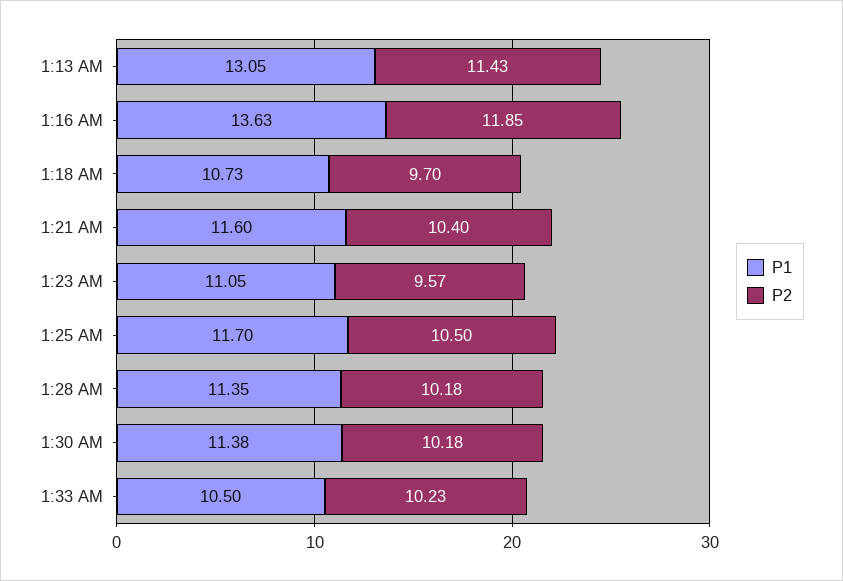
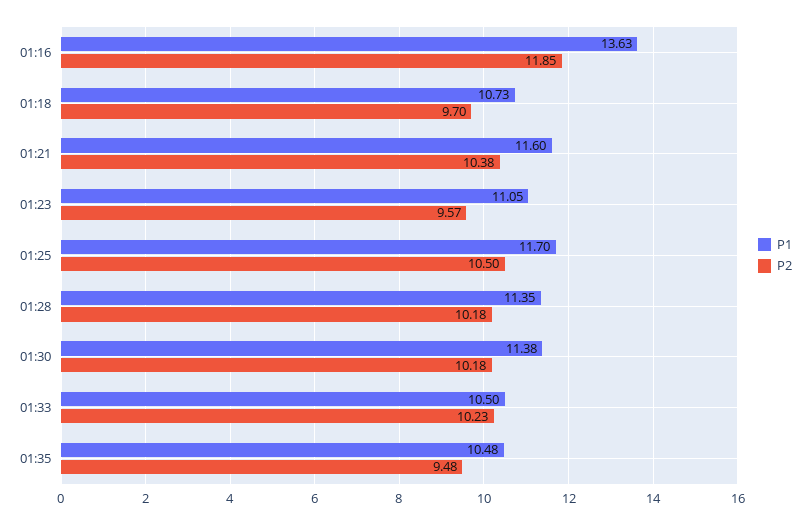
P1, 1:13 AM: 13.05 -> none
P2, 1:13 AM: 11.43 -> none
P2, 1:21 AM: 10.4 -> 10.38
P1, 01:35: none -> 10.48
P2, 01:35: none -> 9.48

